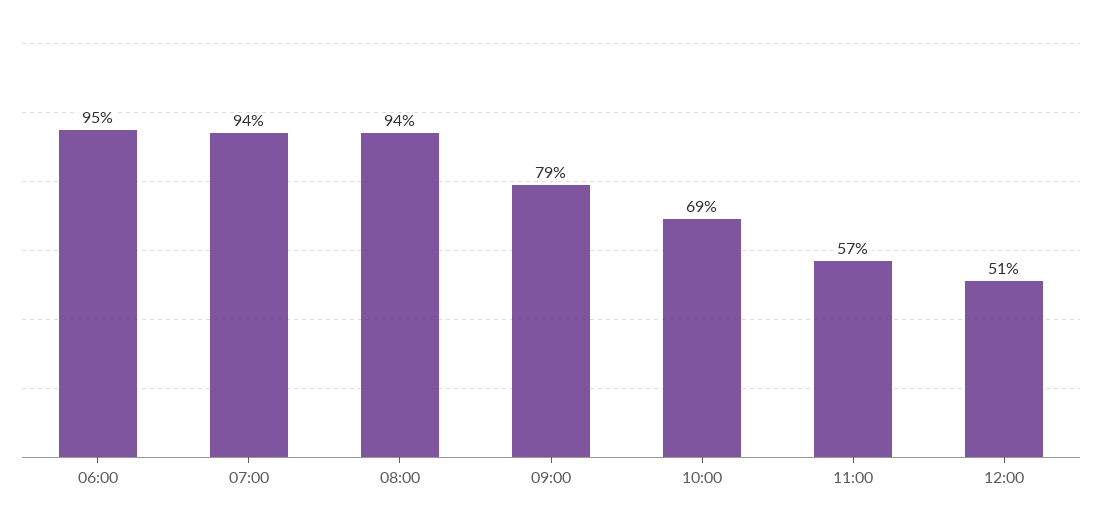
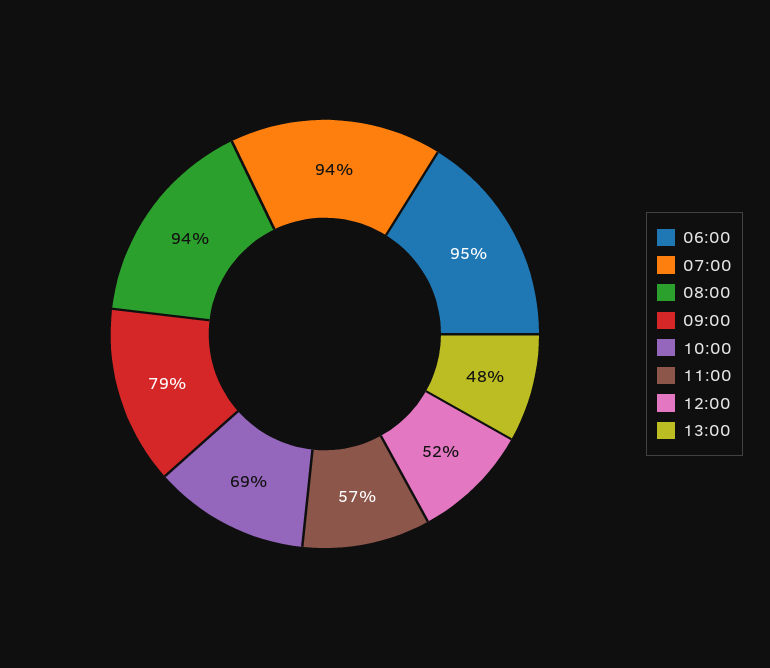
12:00: 51 -> 52
13:00: none -> 48

